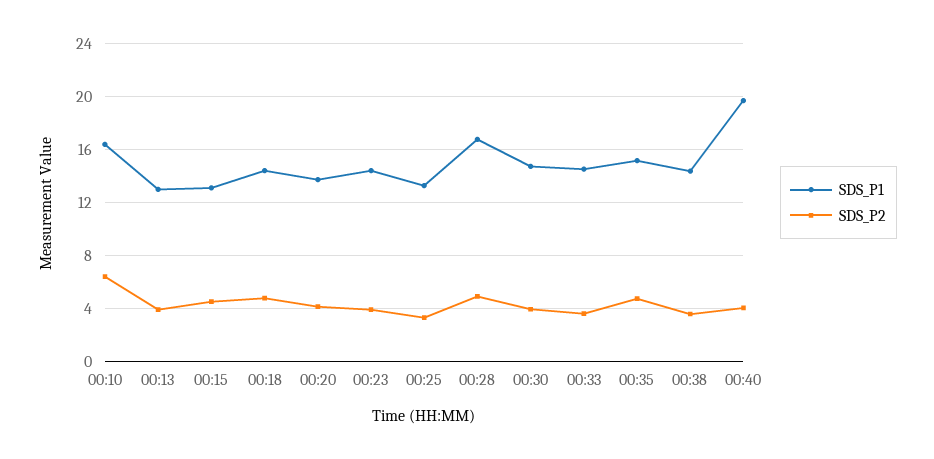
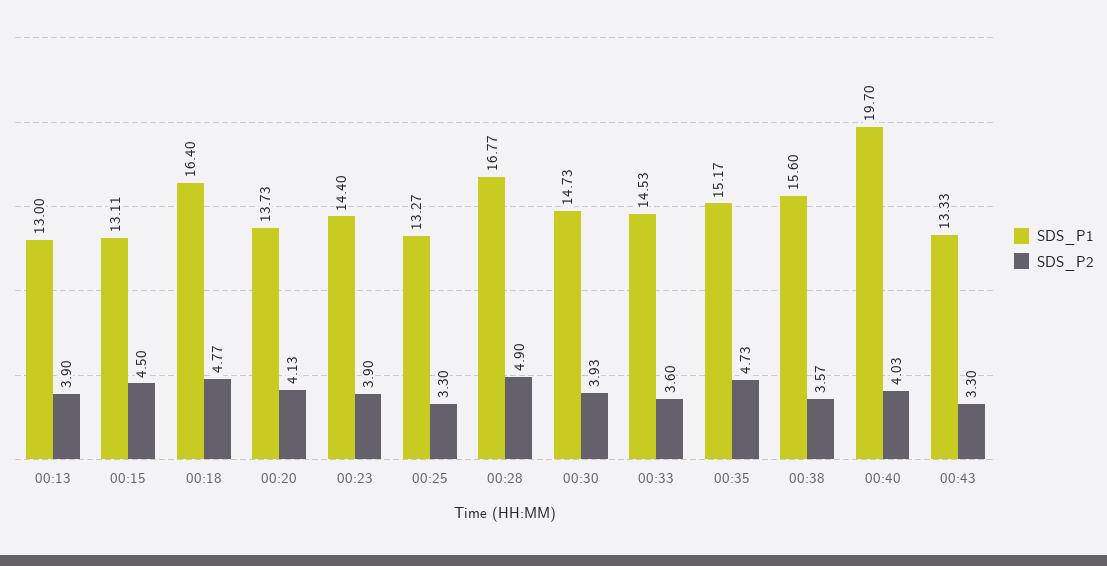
SDS_P1, 00:10: 16.5 -> none
SDS_P2, 00:10: 6.5 -> none
SDS_P1, 00:18: 14.5 -> 16.4
SDS_P1, 00:38: 14.5 -> 15.6
SDS_P1, 00:43: none -> 13.33
SDS_P2, 00:43: none -> 3.3

